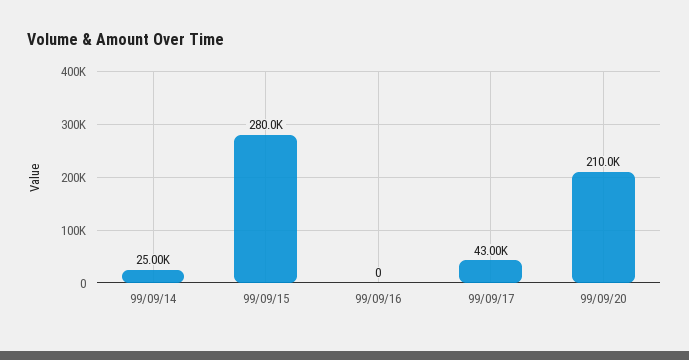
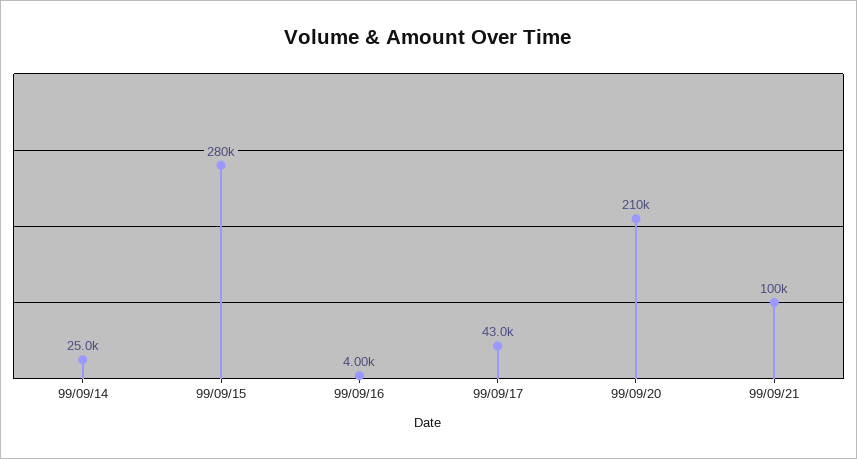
99/09/16: 0 -> 4000
99/09/21: none -> 100000

